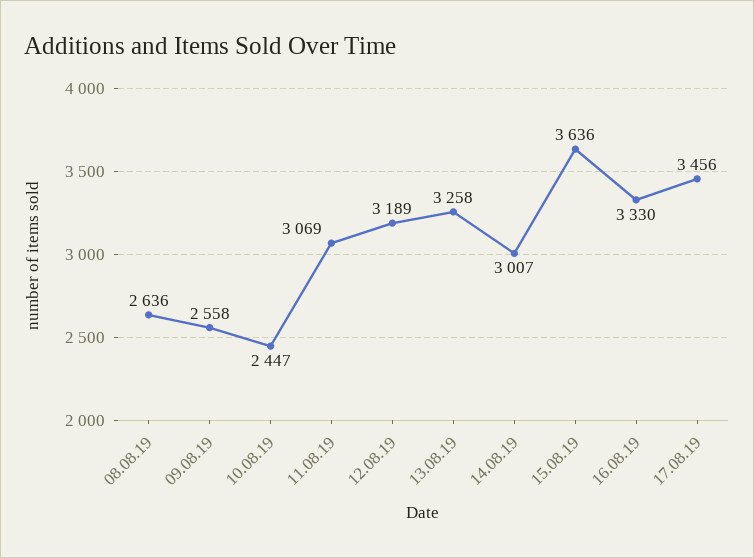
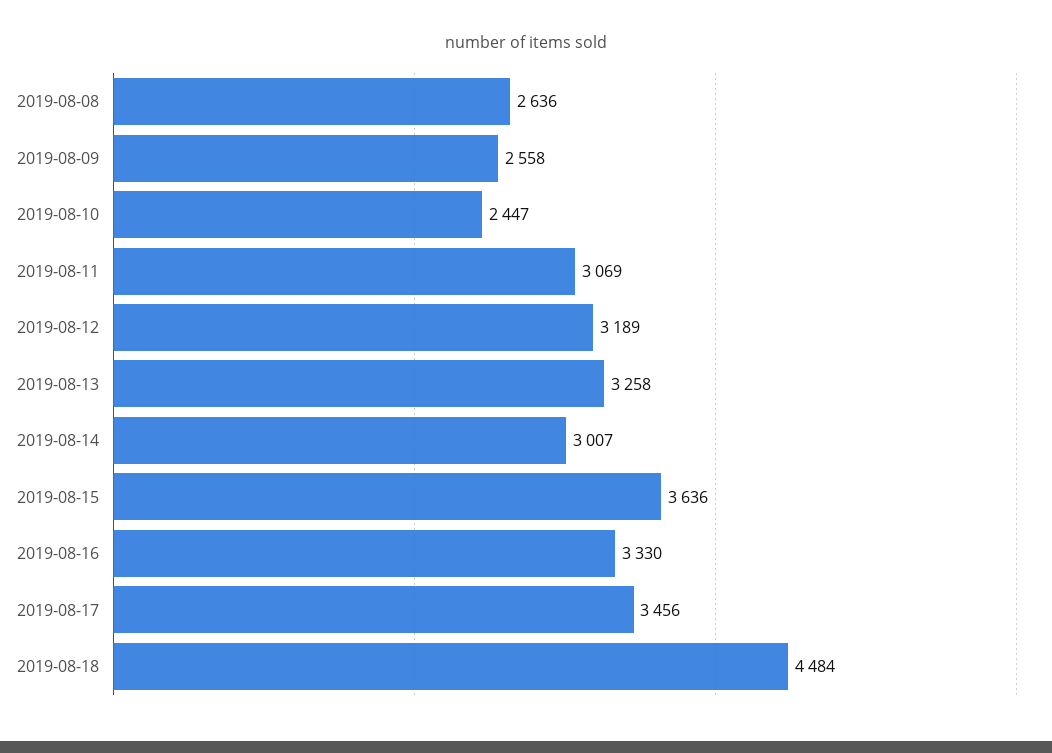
2019-08-18: none -> 4484

